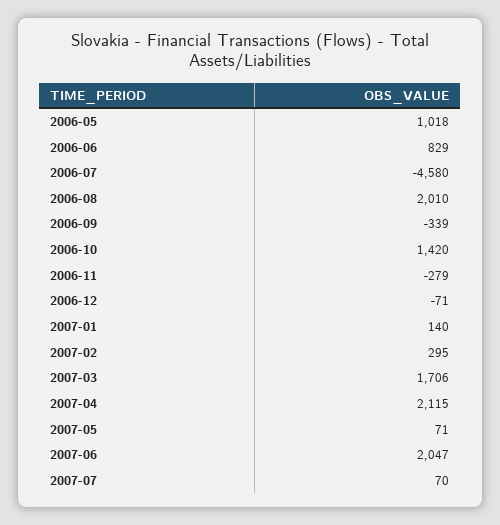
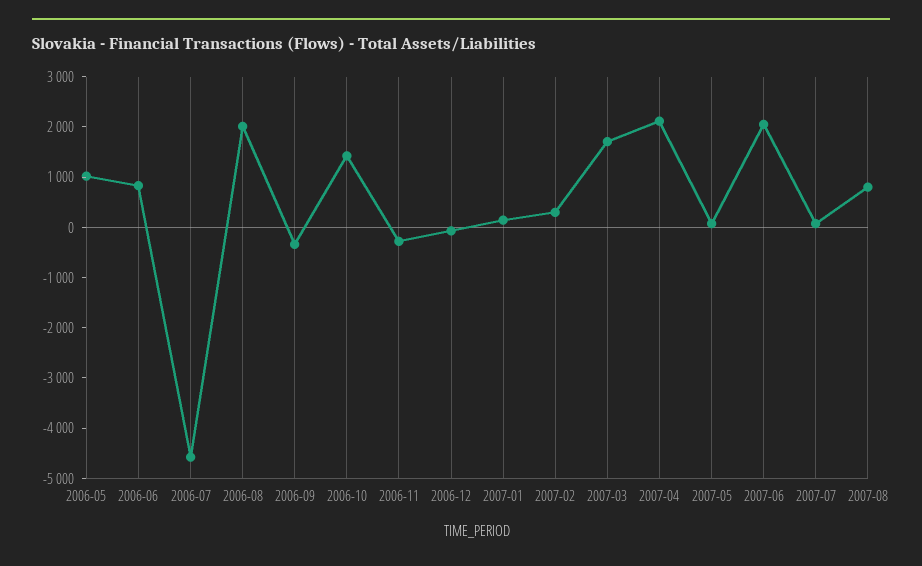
2007-08: none -> 800

